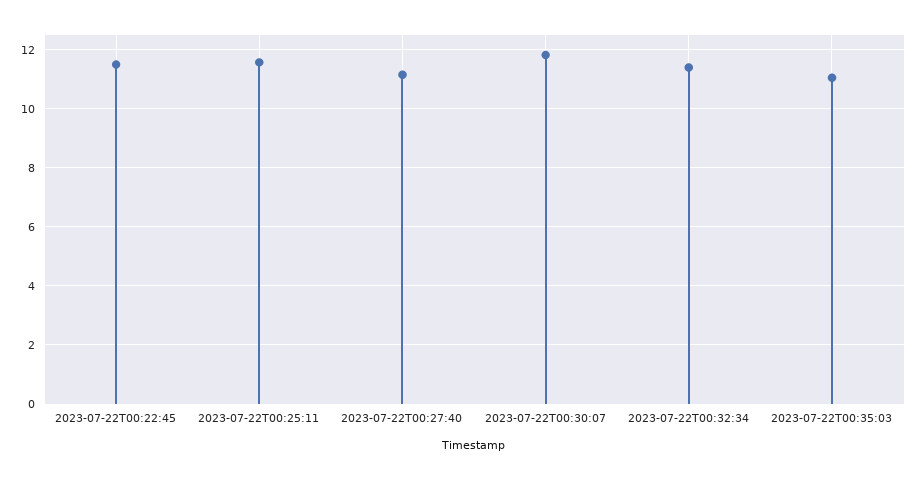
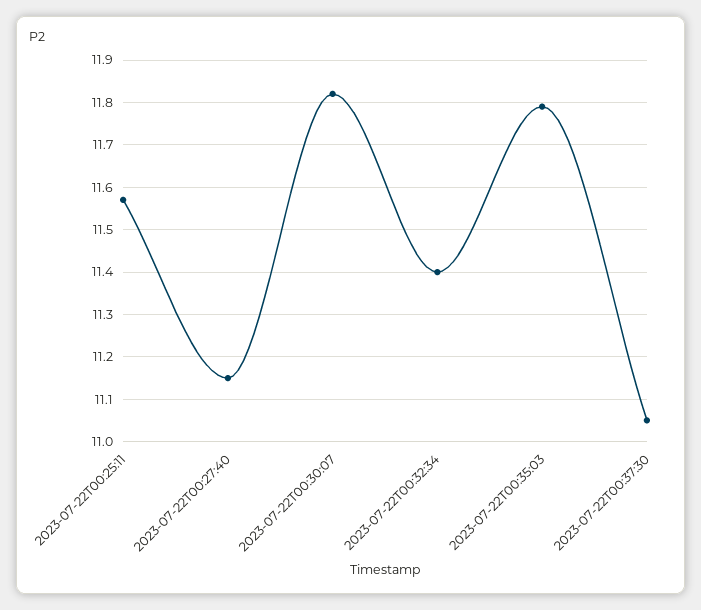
2023-07-22T00:22:45: 11.5 -> none
2023-07-22T00:35:03: 11 -> 11.8
2023-07-22T00:37:30: none -> 11.05

